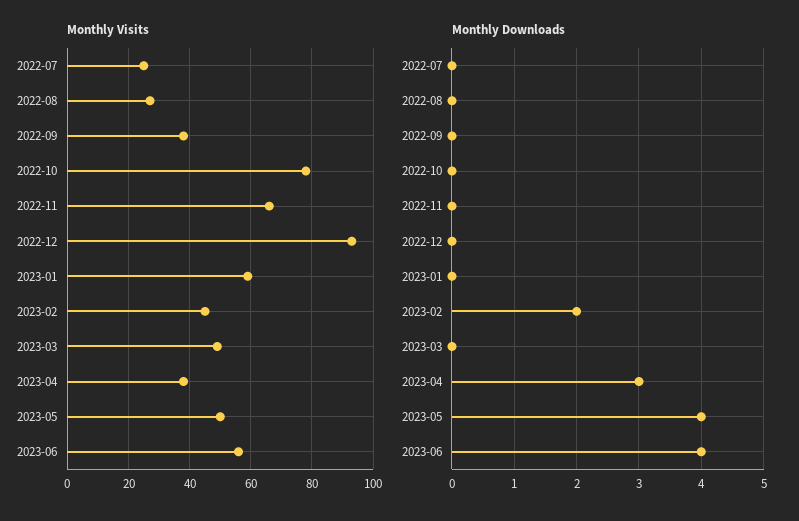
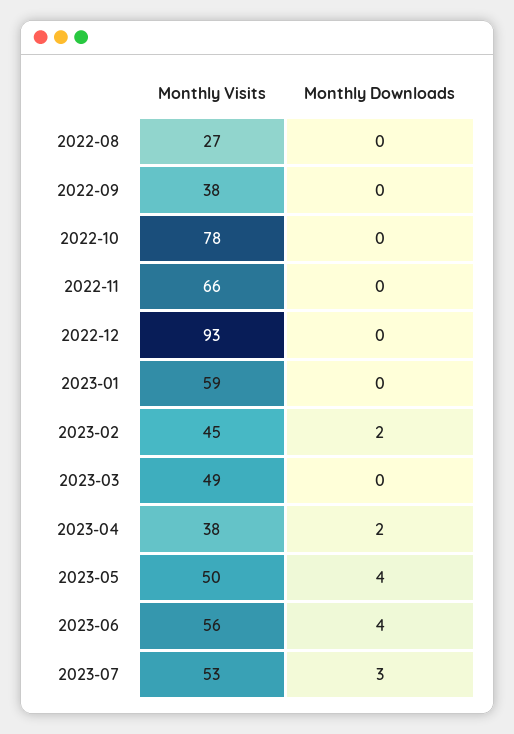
Monthly Visits, 2022-07: 25 -> none
Monthly Downloads, 2022-07: 0 -> none
Monthly Downloads, 2023-04: 3 -> 2
Monthly Visits, 2023-07: none -> 53
Monthly Downloads, 2023-07: none -> 3

